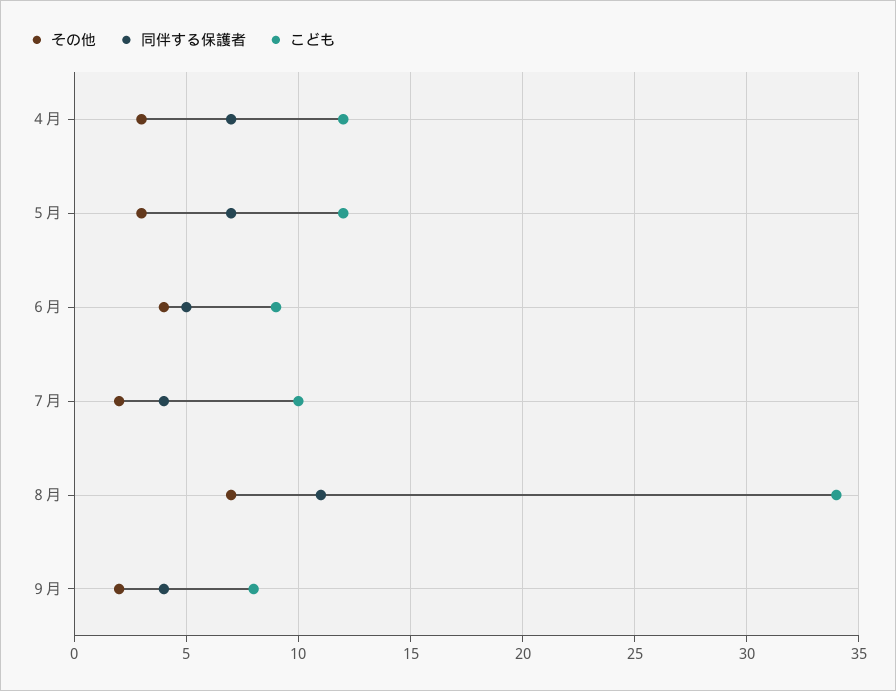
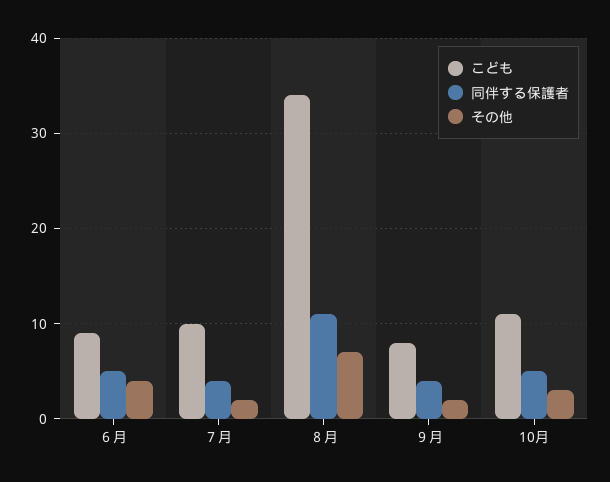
その他, ４月: 3 -> none
同伴する保護者, ４月: 7 -> none
こども, ４月: 12 -> none
その他, ５月: 3 -> none
同伴する保護者, ５月: 7 -> none
こども, ５月: 12 -> none
こども, 10月: none -> 11
同伴する保護者, 10月: none -> 5
その他, 10月: none -> 3

